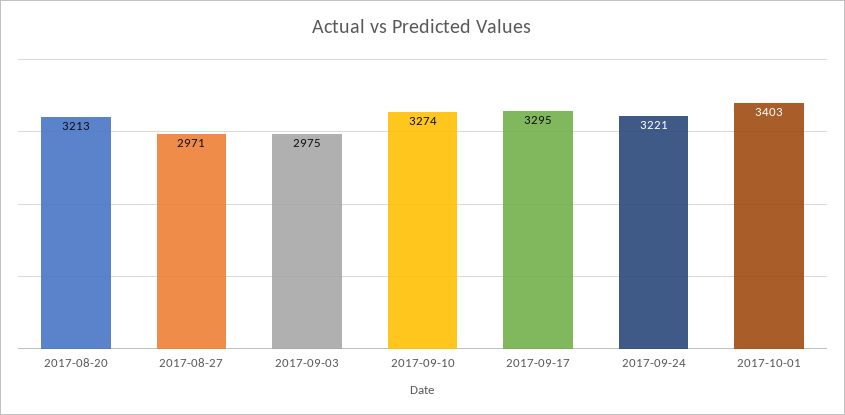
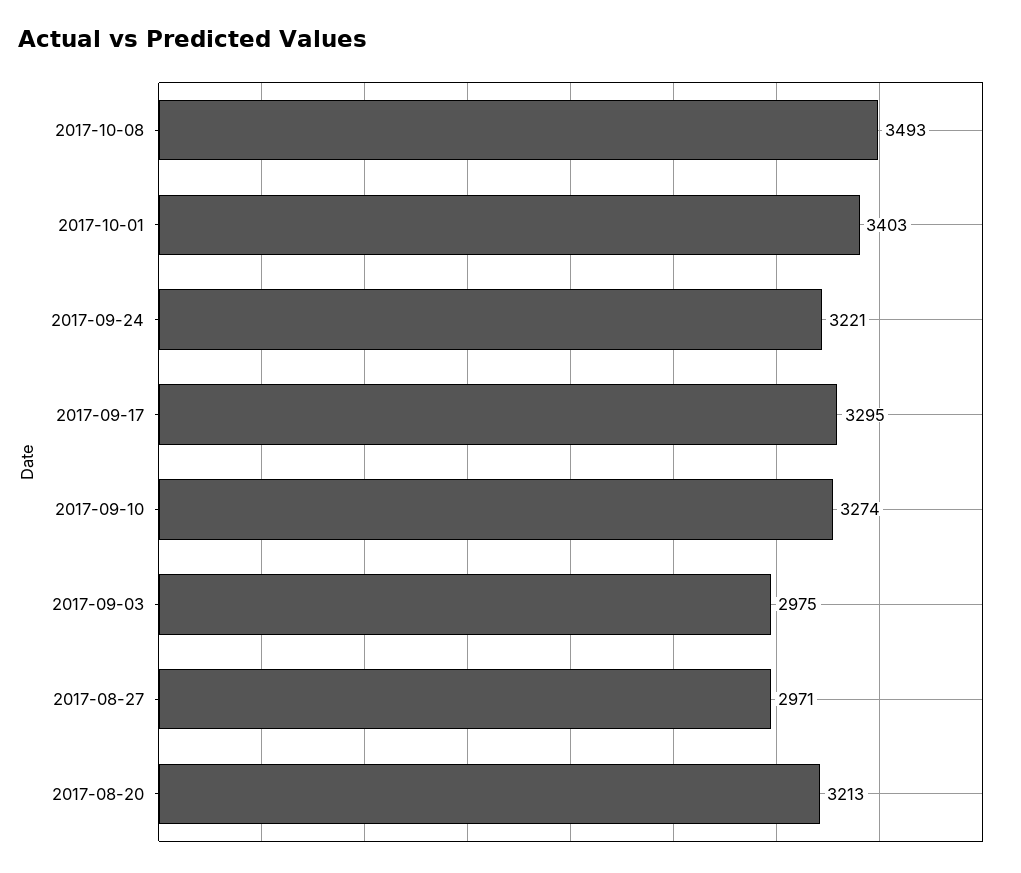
2017-10-08: none -> 3493

